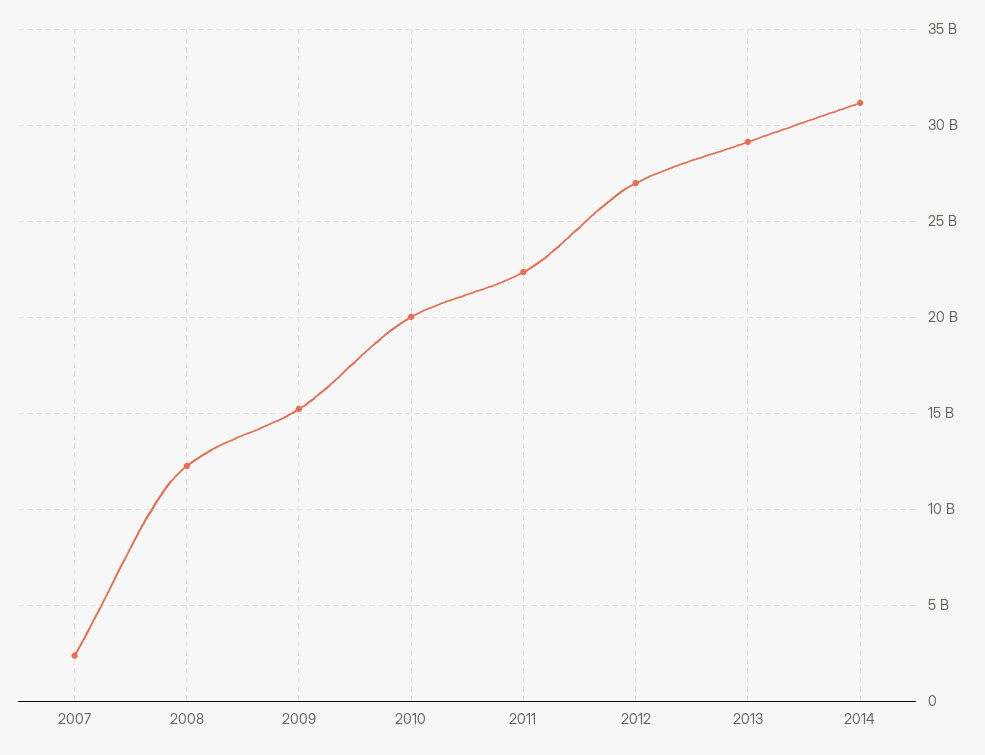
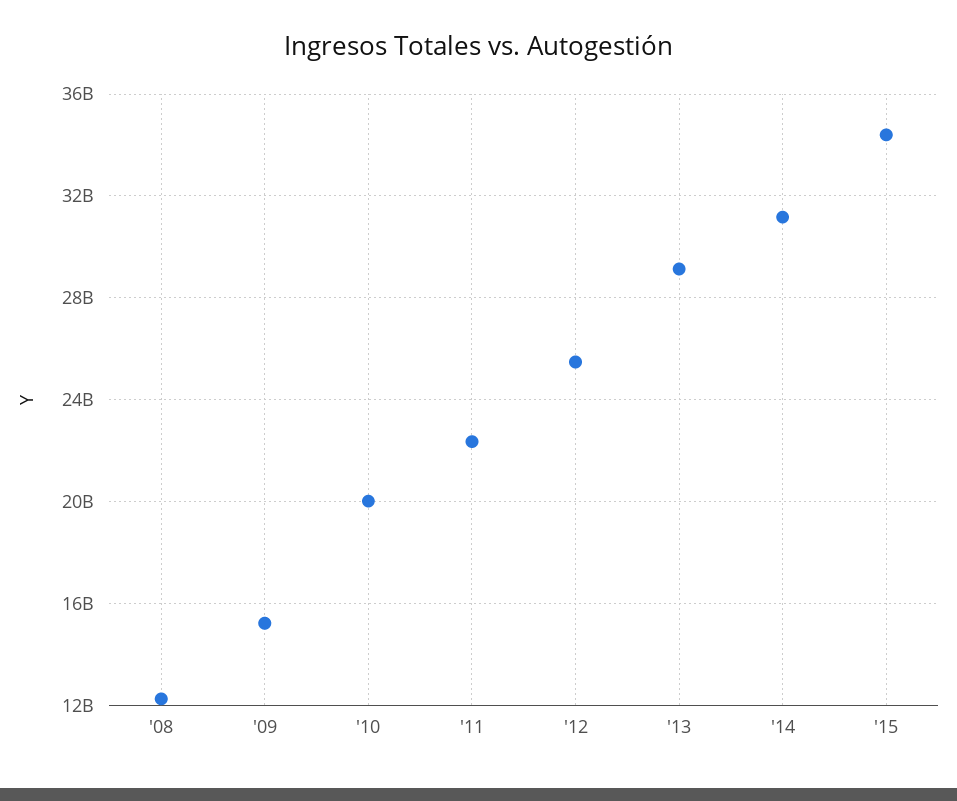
2007: 2500000000 -> none
2012: 27000000000 -> 25500000000
'15: none -> 34500000000

